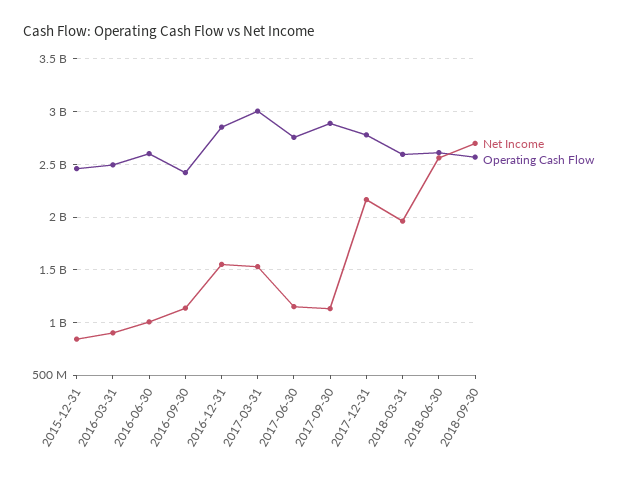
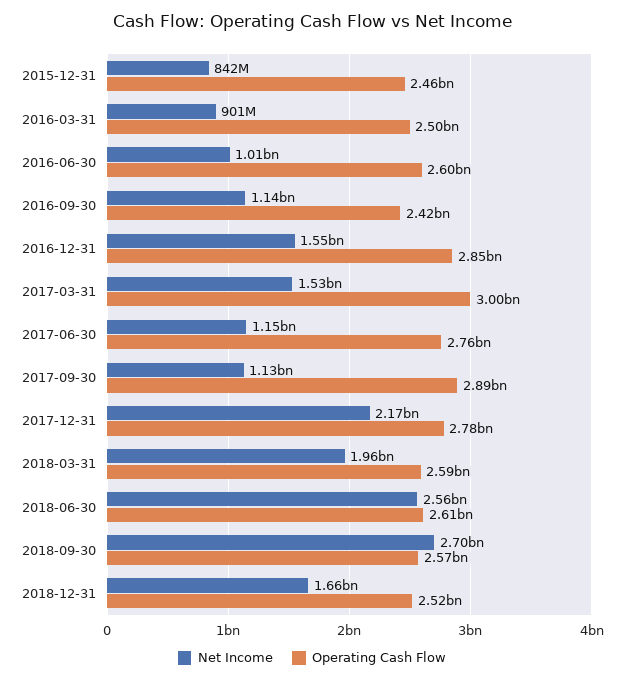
Net Income, 2018-12-31: none -> 1660000000
Operating Cash Flow, 2018-12-31: none -> 2520000000

